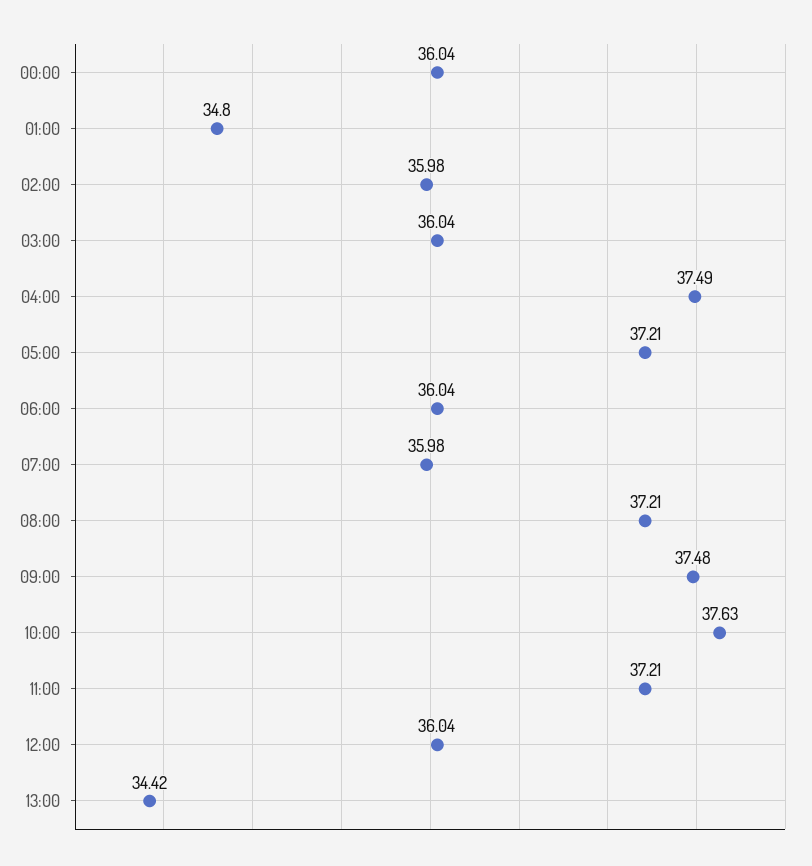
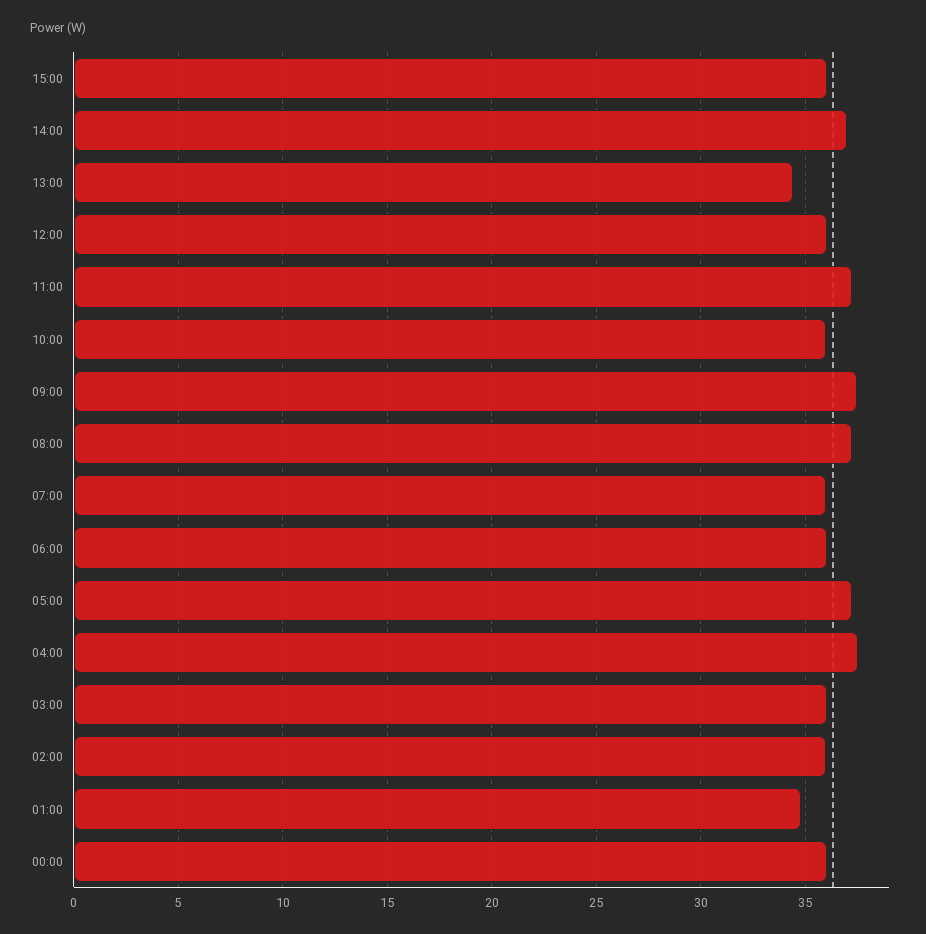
10:00: 37.63 -> 36
15:00: none -> 36
14:00: none -> 37

